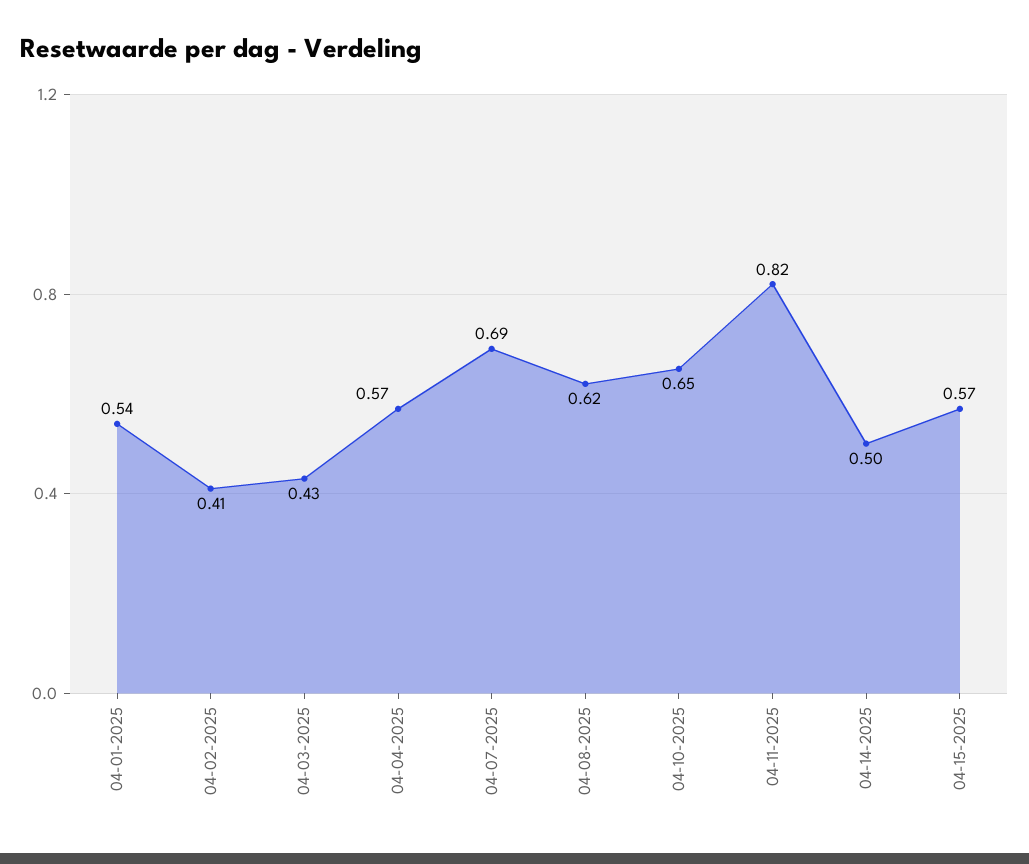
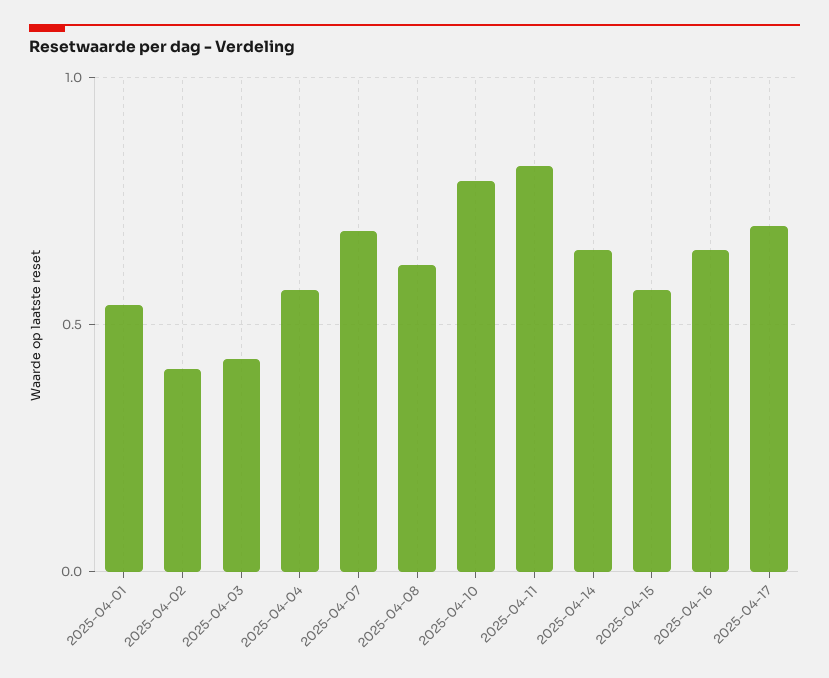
04-10-2025: 0.65 -> 0.8
04-14-2025: 0.5 -> 0.65
2025-04-16: none -> 0.65
2025-04-17: none -> 0.7

